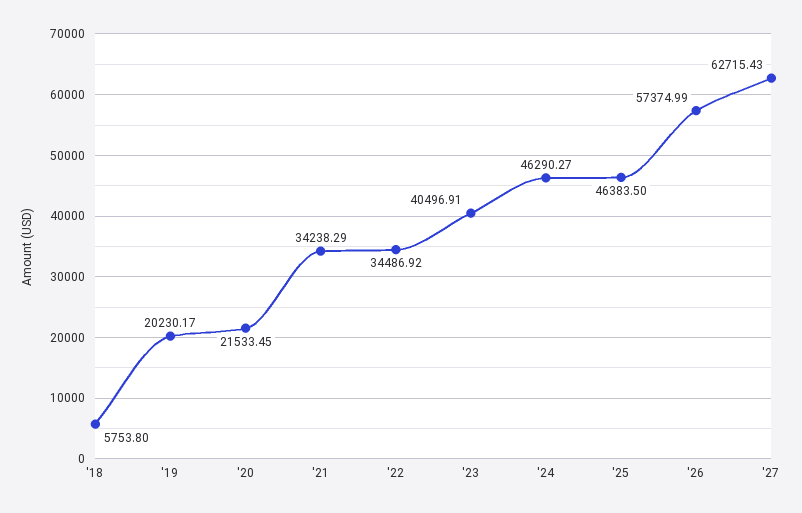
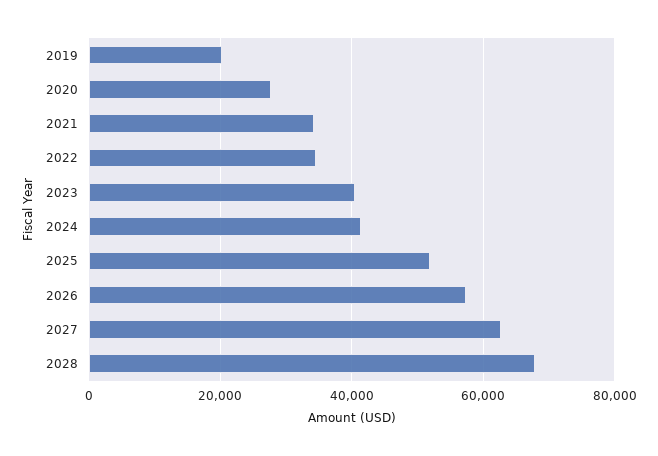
'18: 5753.8 -> none
'20: 21533.45 -> 28000
'24: 46290.27 -> 42000
'25: 46383.5 -> 52000
2028: none -> 68000

